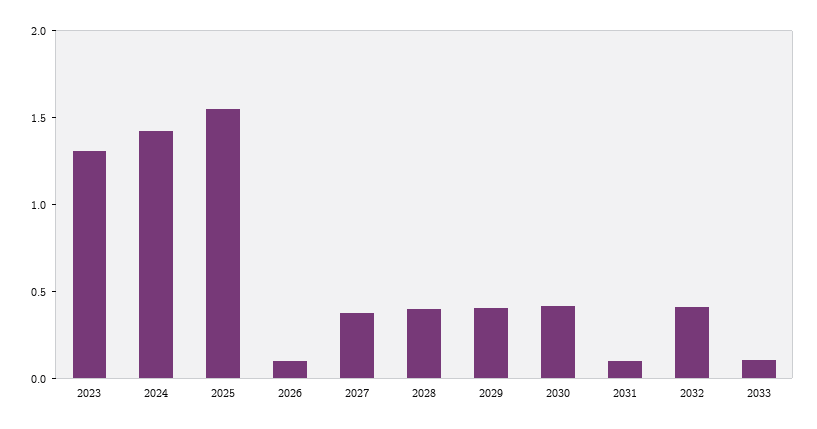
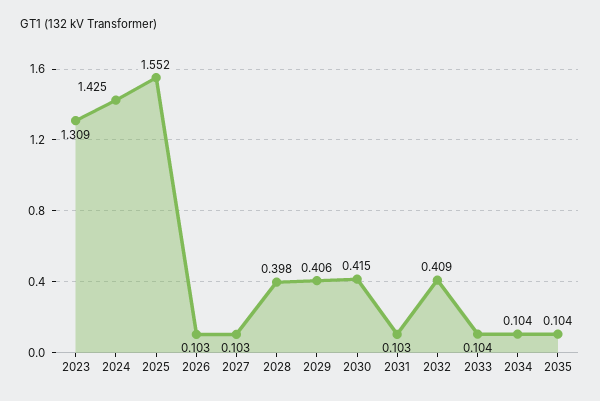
2027: 0.4 -> 0.103
2034: none -> 0.104
2035: none -> 0.104

